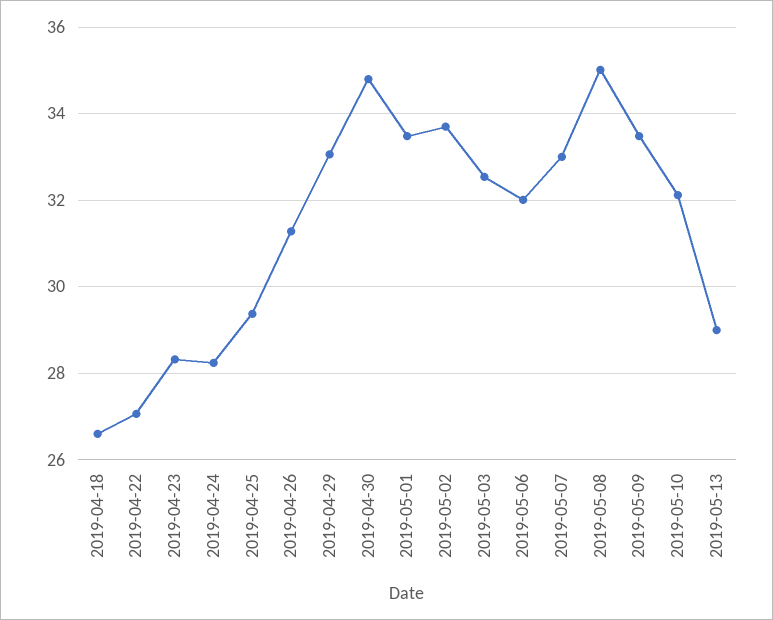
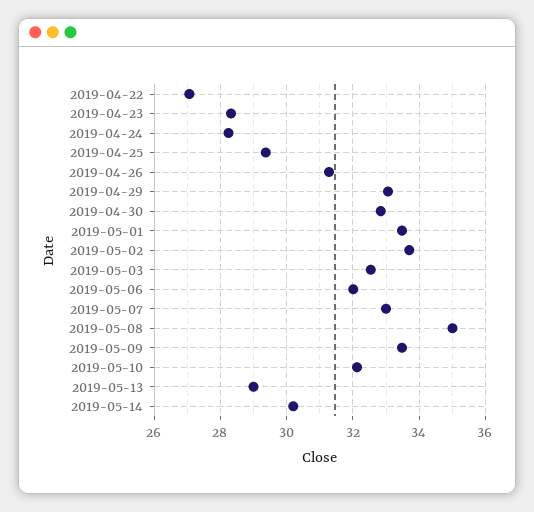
2019-04-18: 26.6 -> none
2019-04-30: 34.8 -> 32.8
2019-05-14: none -> 30.2

